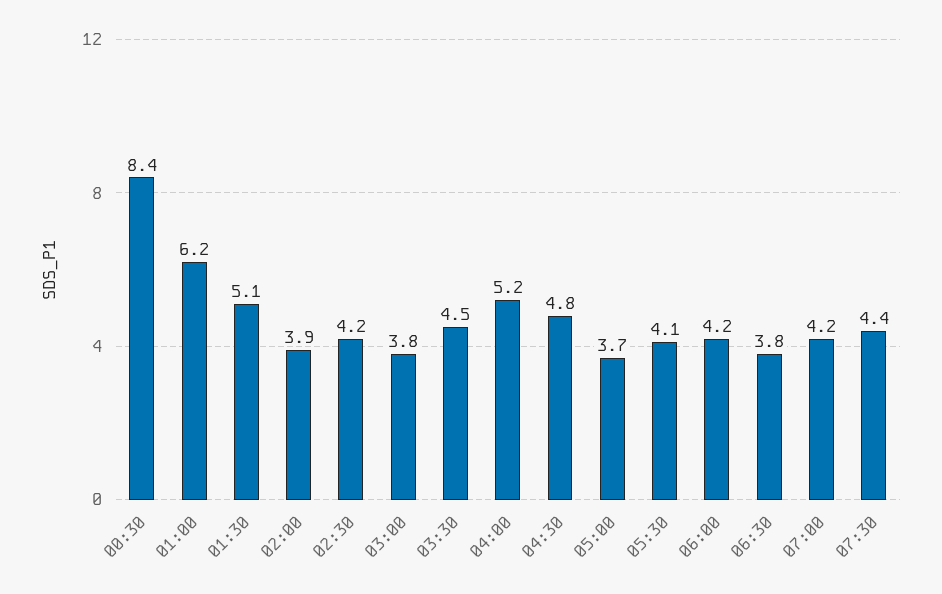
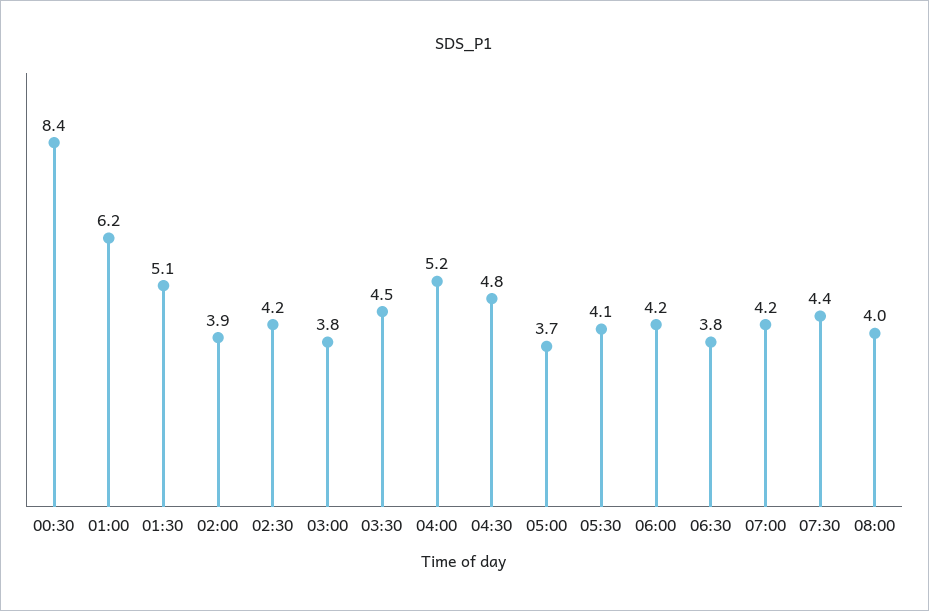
08:00: none -> 4

